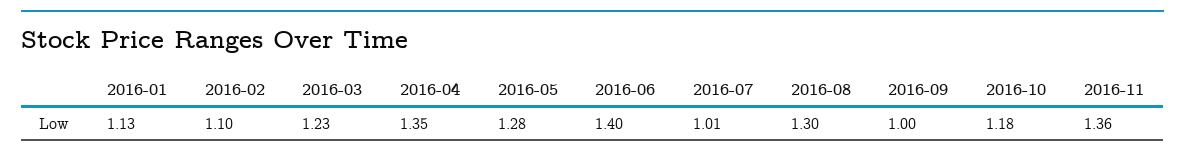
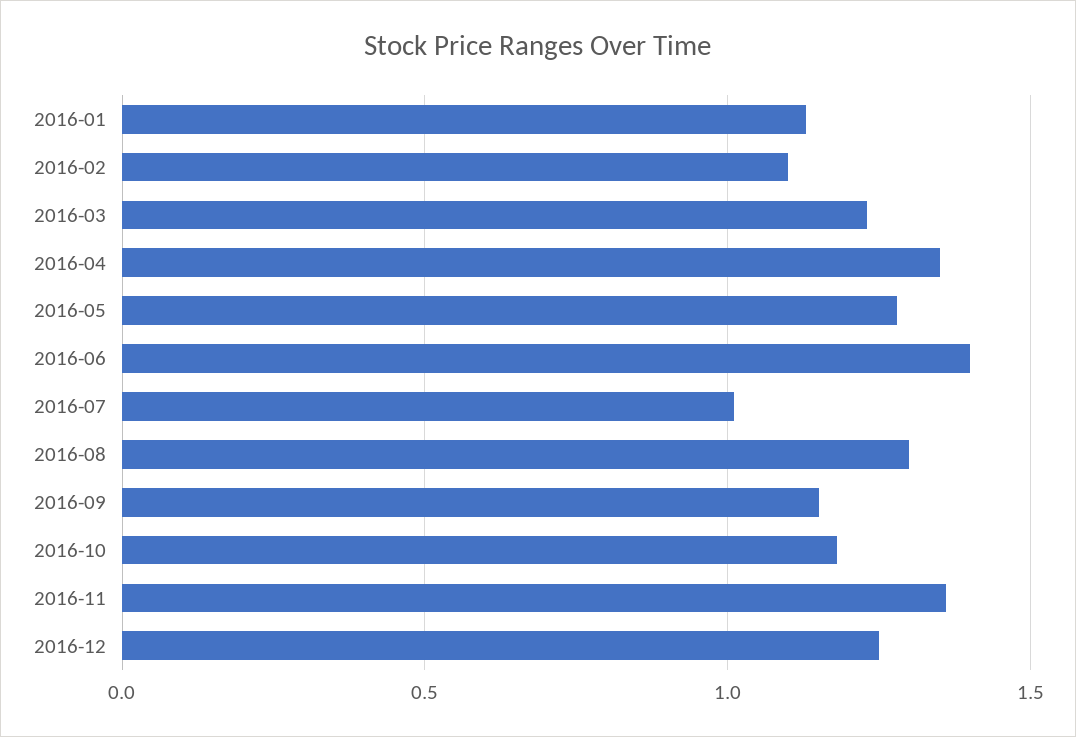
2016-09: 1 -> 1.15
2016-12: none -> 1.25

